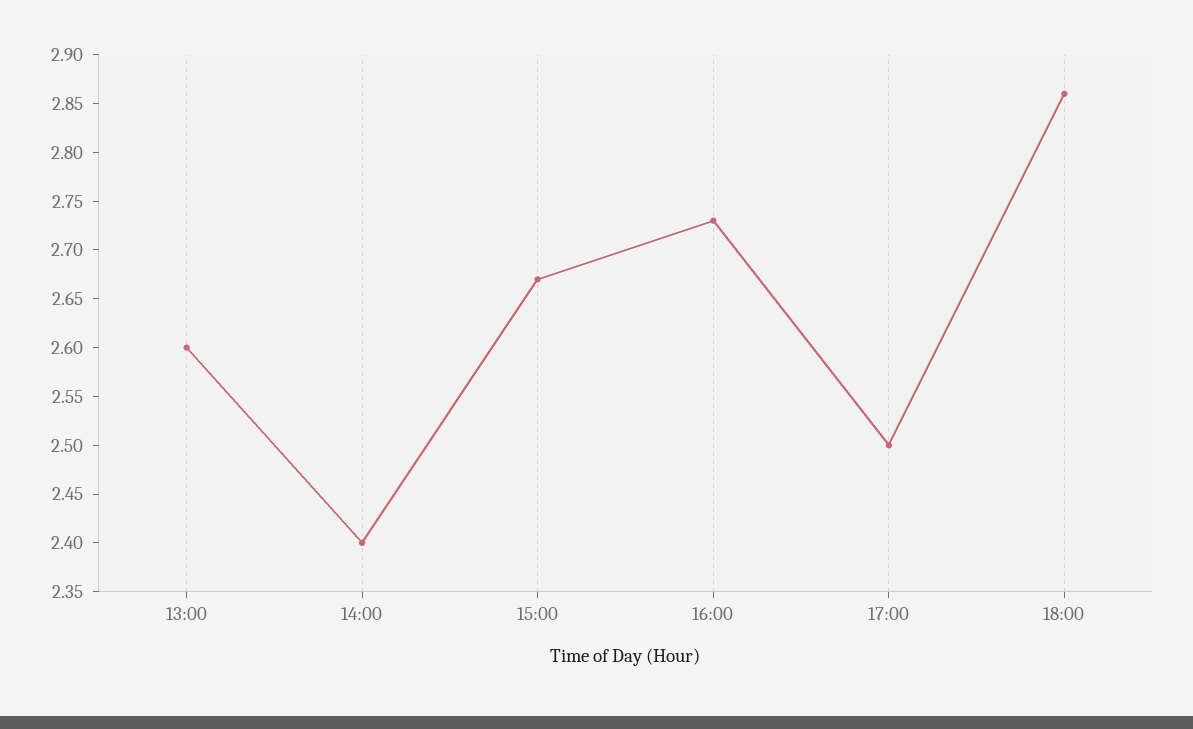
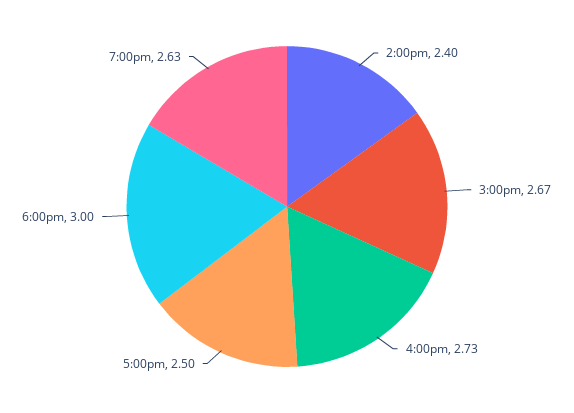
13:00: 2.6 -> none
18:00: 2.86 -> 3
7:00pm: none -> 2.63

